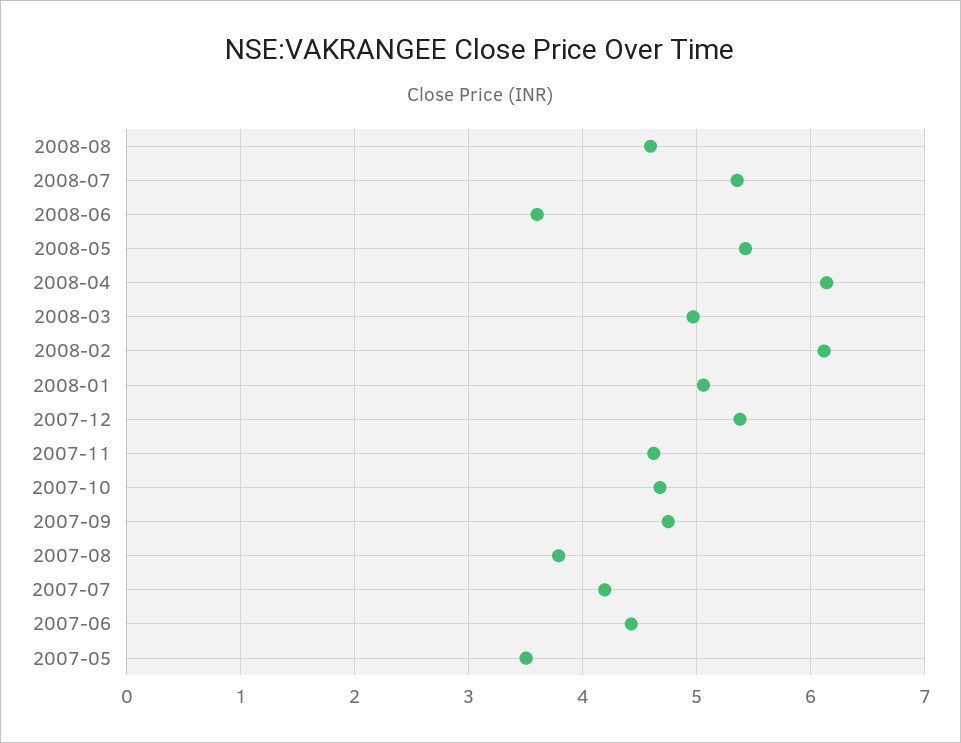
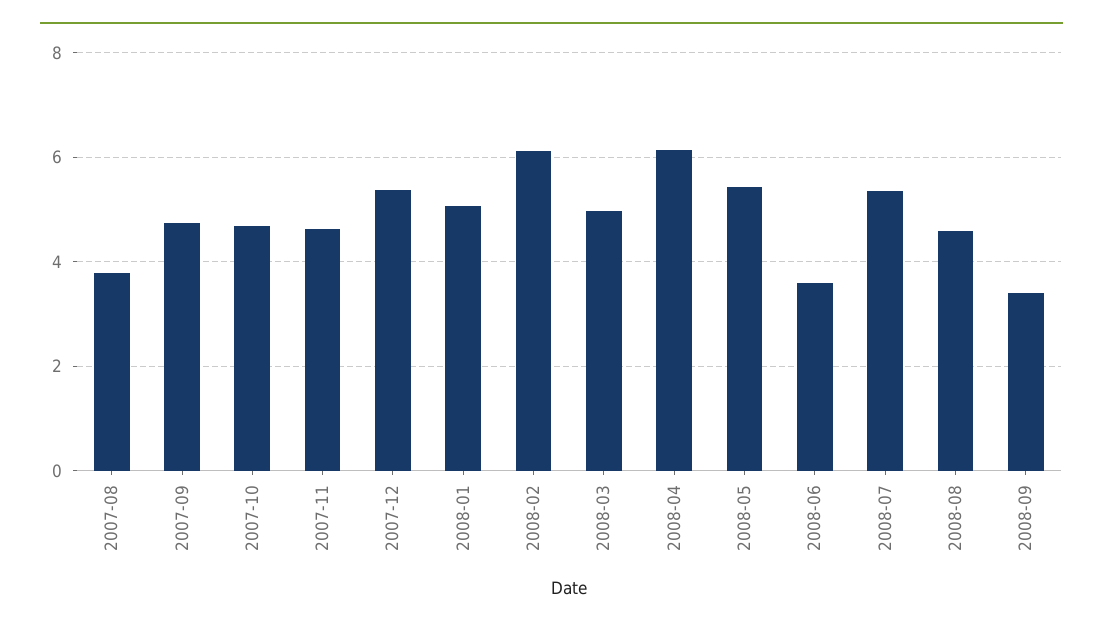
2007-07: 4.2 -> none
2007-06: 4.4 -> none
2007-05: 3.5 -> none
2008-09: none -> 3.4

